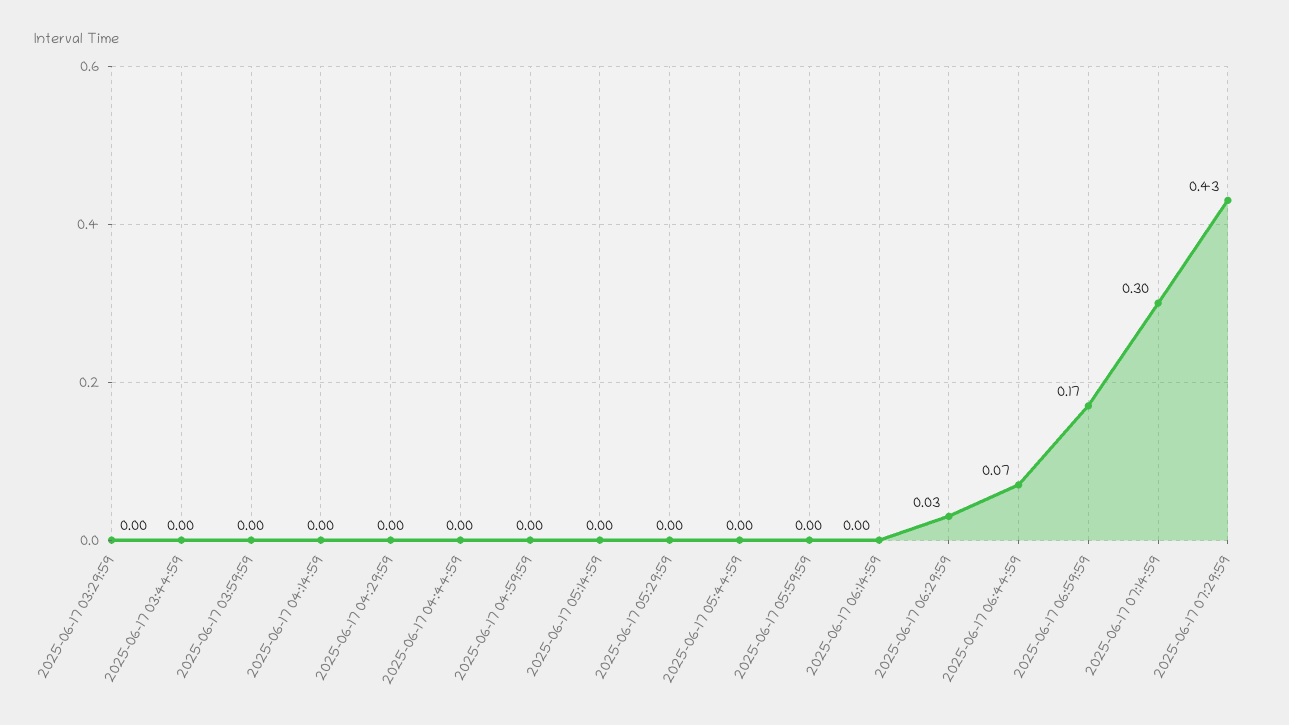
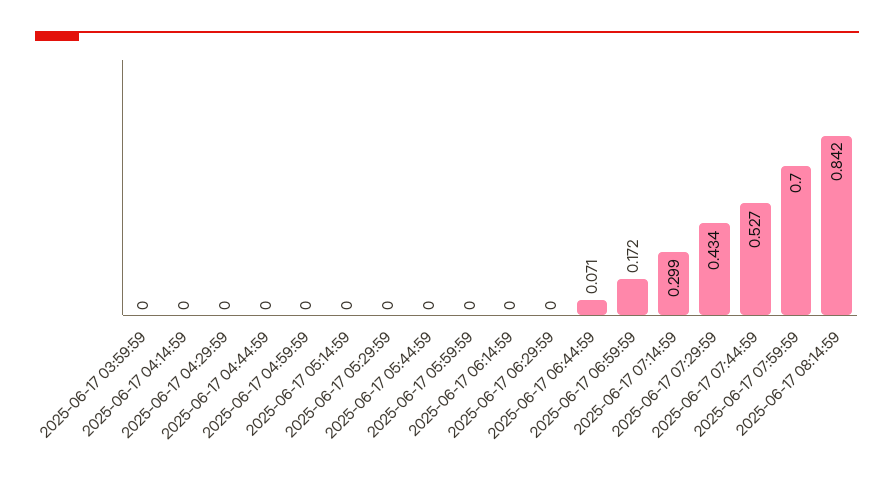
2025-06-17 03:29:59: 0 -> none
2025-06-17 03:44:59: 0 -> none
2025-06-17 06:29:59: 0.03 -> 0
2025-06-17 07:44:59: none -> 0.527
2025-06-17 07:59:59: none -> 0.7
2025-06-17 08:14:59: none -> 0.842

